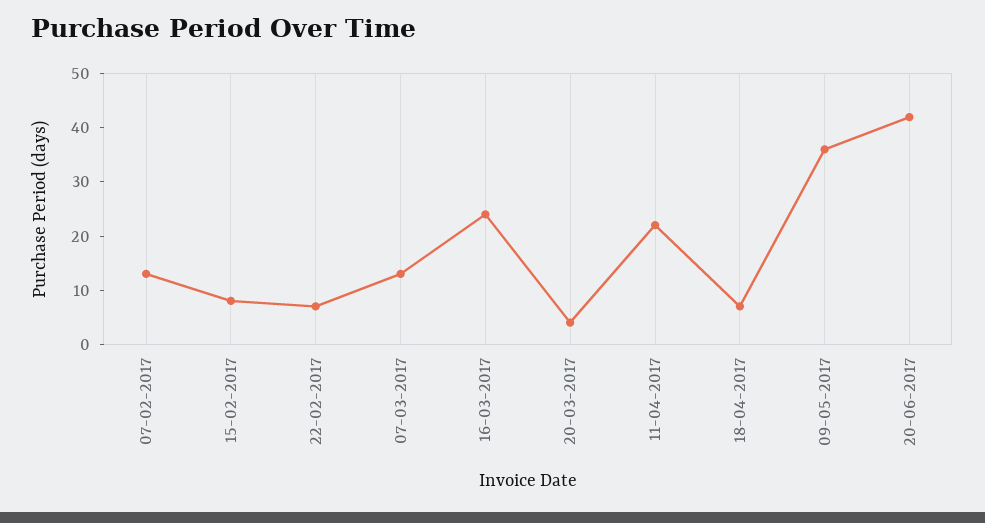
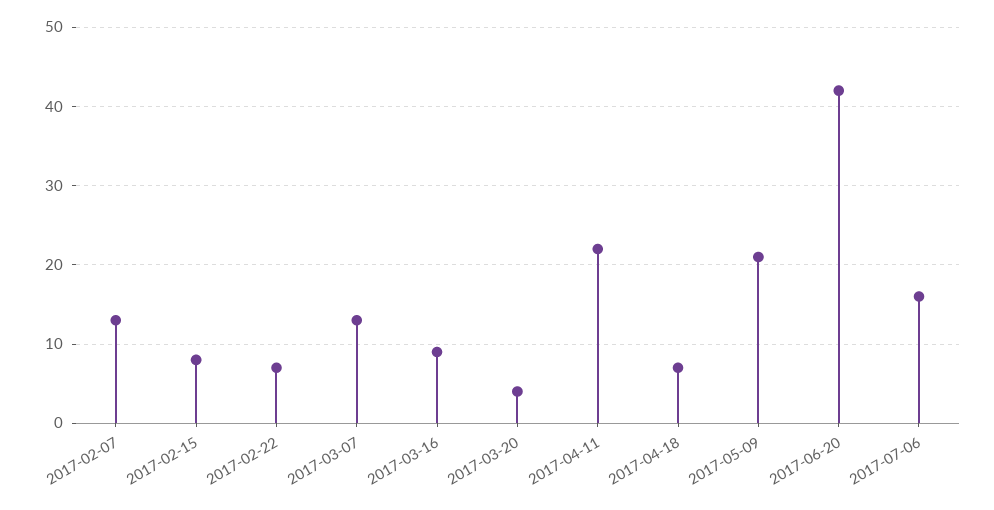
16-03-2017: 25 -> 9
09-05-2017: 35 -> 21
2017-07-06: none -> 16

